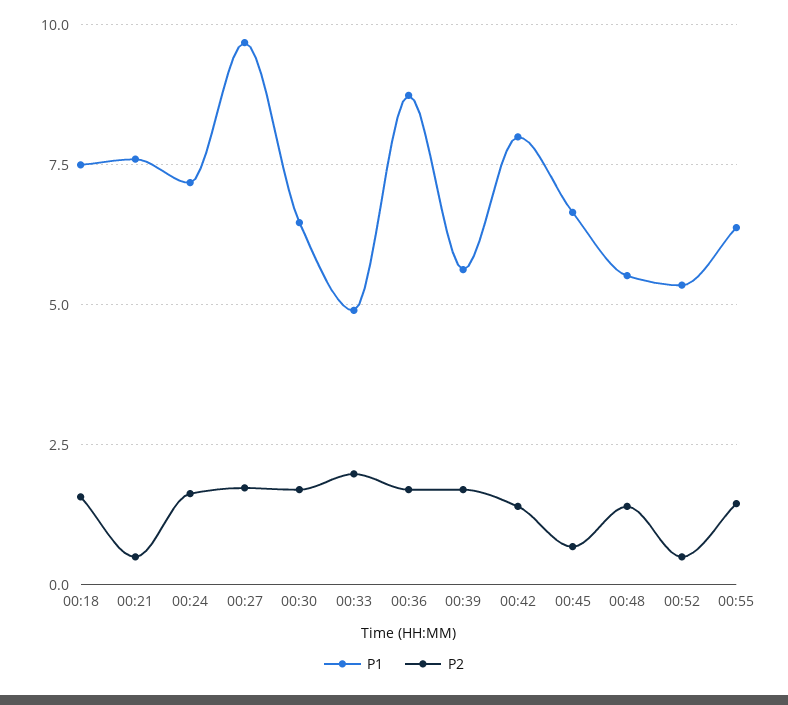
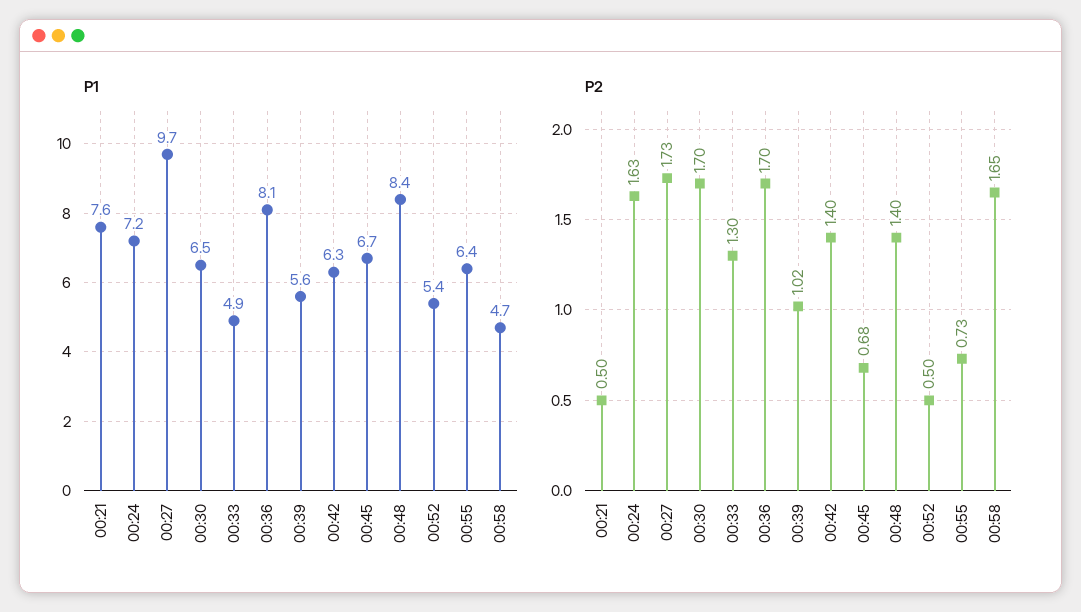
P1, 00:18: 7.5 -> none
P2, 00:18: 1.5 -> none
P2, 00:33: 2 -> 1.3
P1, 00:36: 8.75 -> 8.1
P2, 00:39: 1.75 -> 1.02
P1, 00:42: 8 -> 6.3
P1, 00:48: 5.5 -> 8.4
P2, 00:55: 1.5 -> 0.73
P1, 00:58: none -> 4.7
P2, 00:58: none -> 1.65

